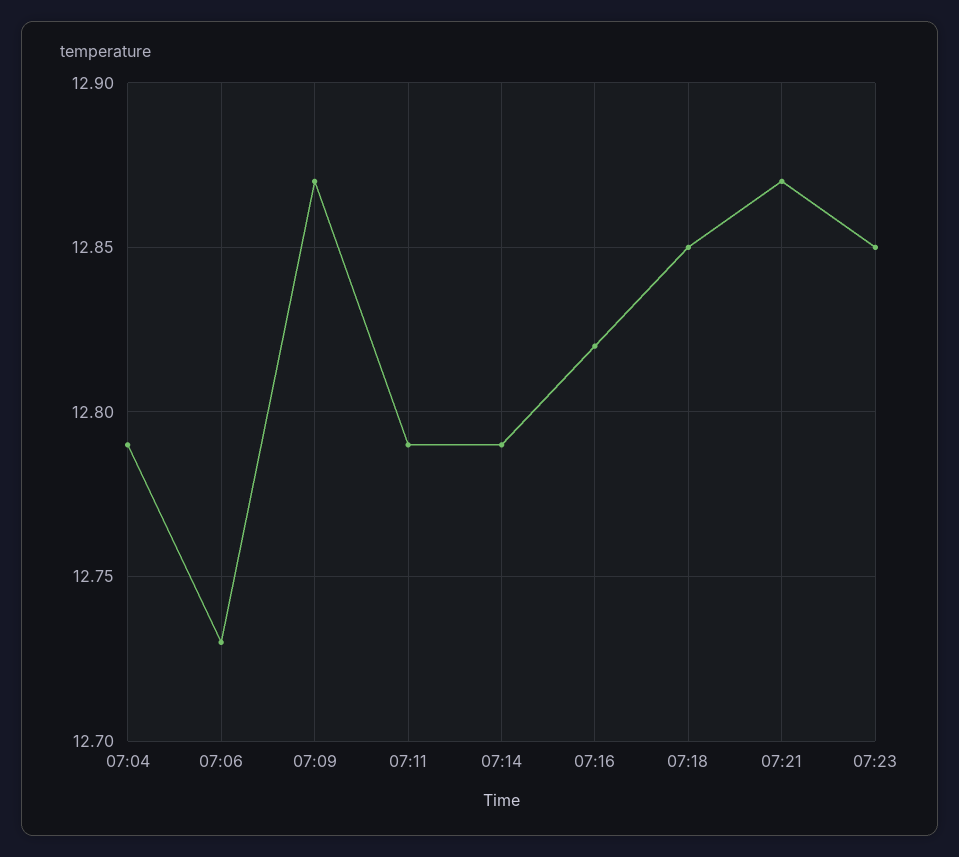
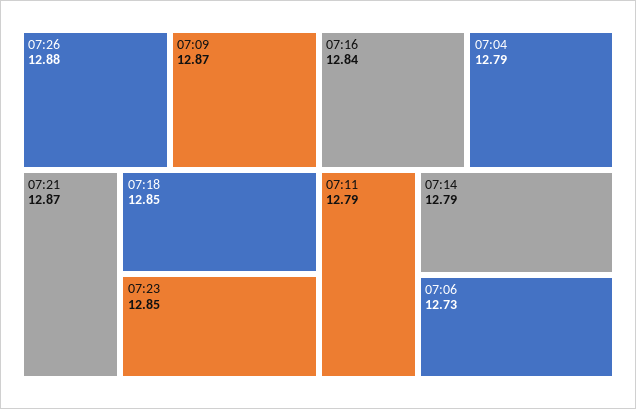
07:16: 12.82 -> 12.84
07:26: none -> 12.88

